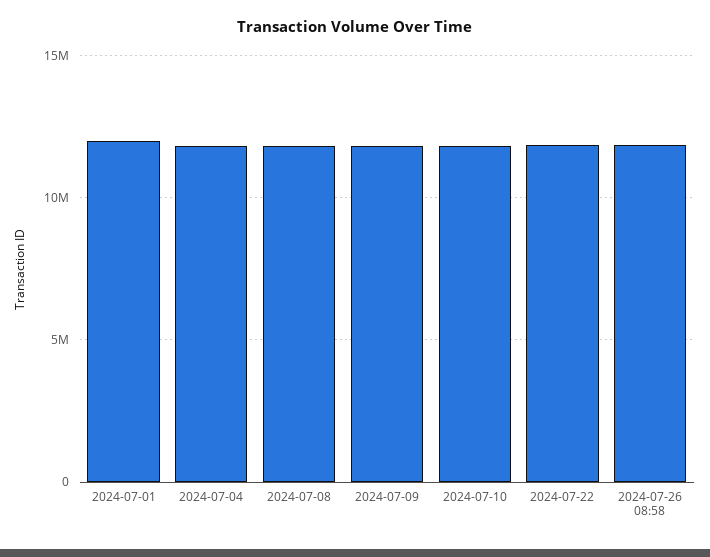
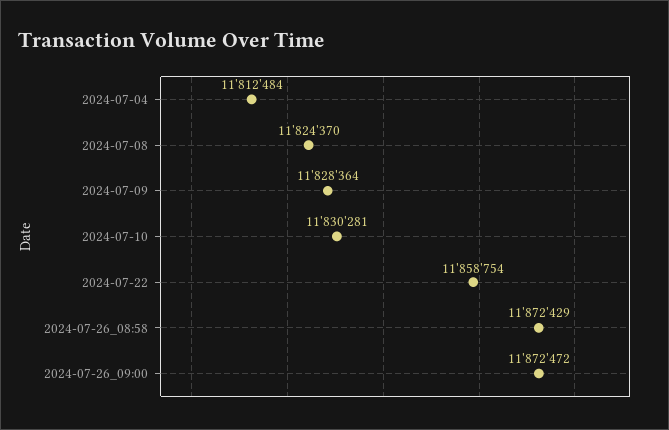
2024-07-01: 12000000 -> none
2024-07-26_09:00: none -> 11872472

